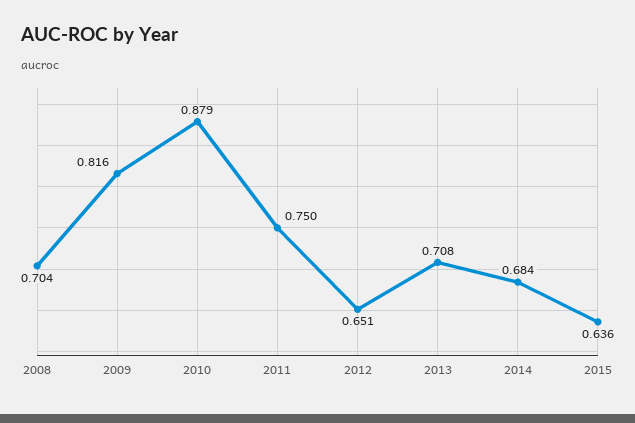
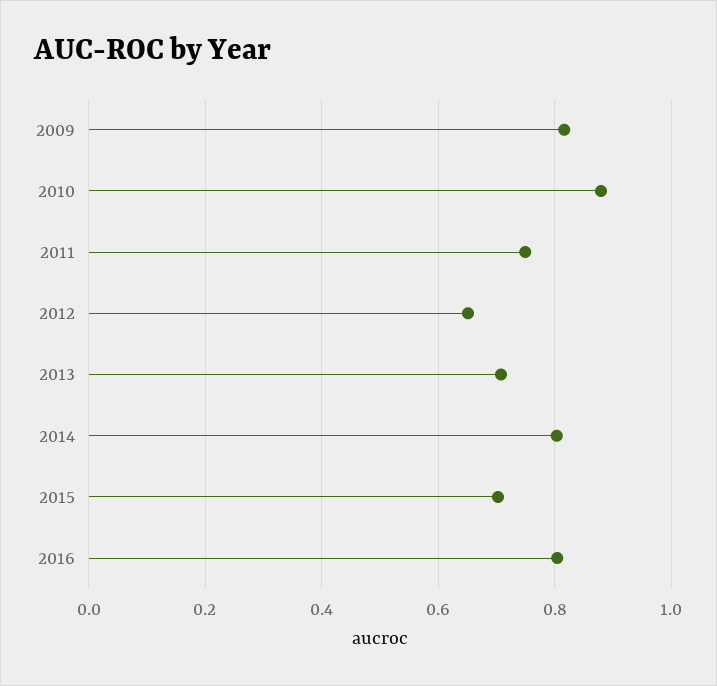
2008: 0.704 -> none
2014: 0.684 -> 0.8
2015: 0.636 -> 0.7
2016: none -> 0.8

